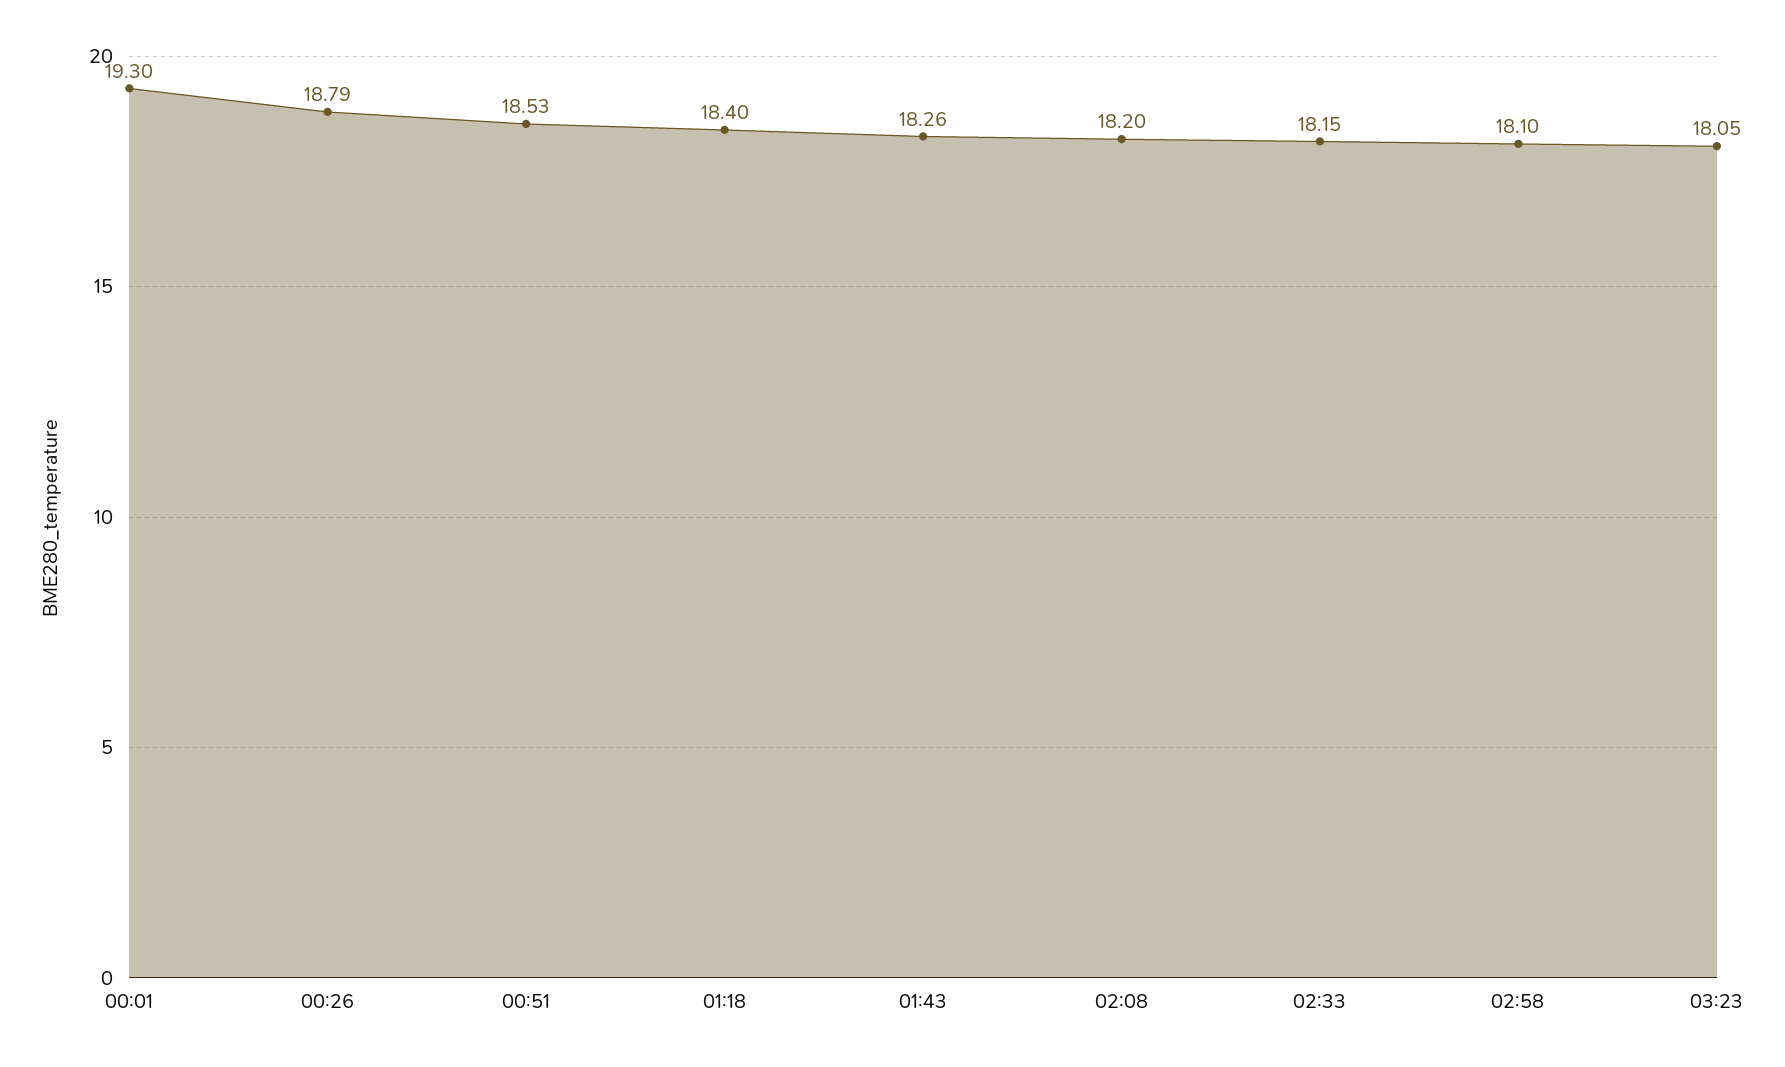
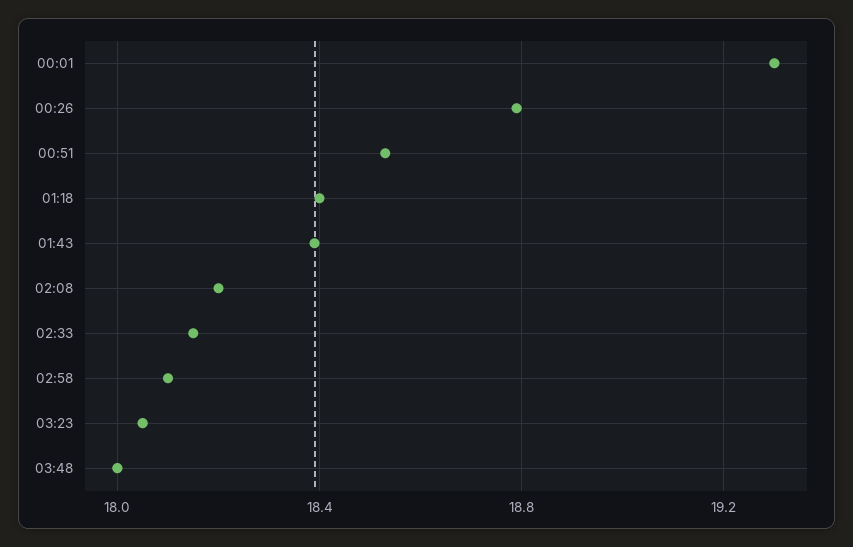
01:43: 18.26 -> 18.4
03:48: none -> 18

